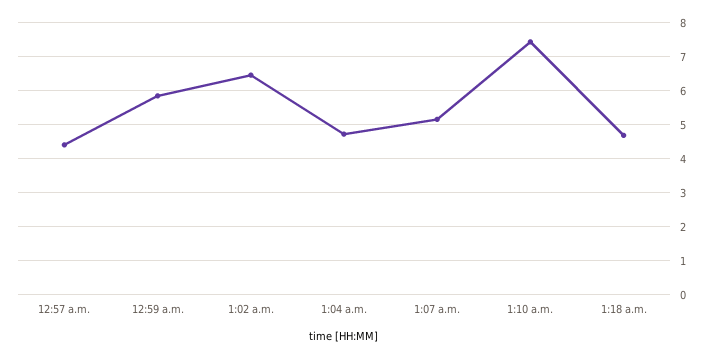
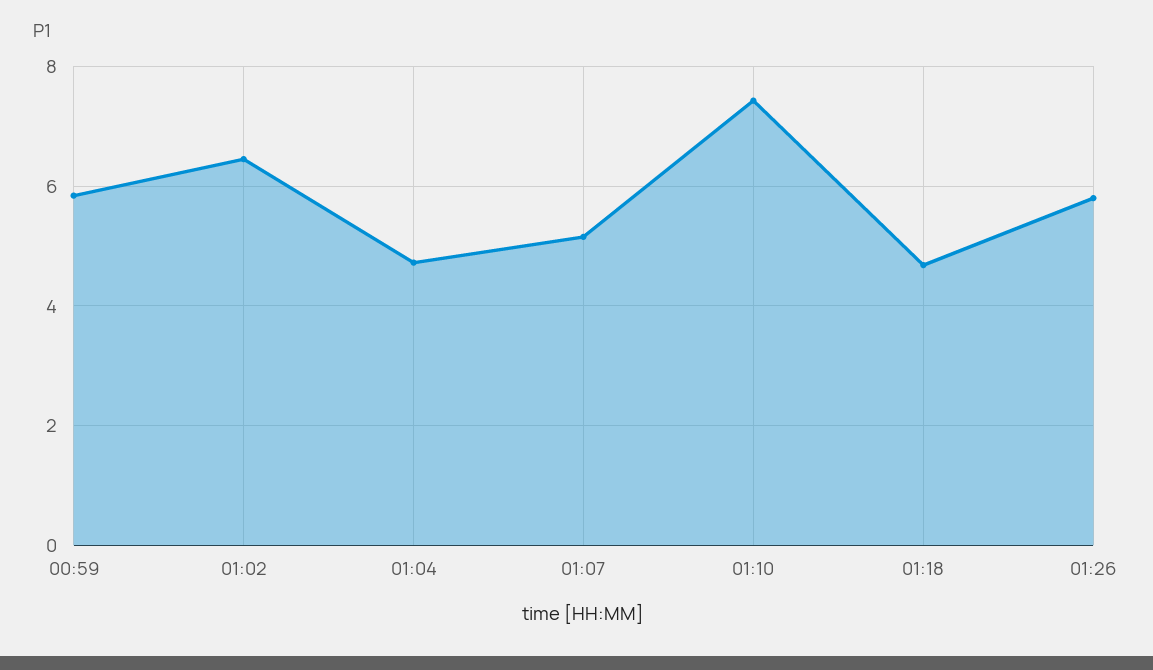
12:57 a.m.: 4.4 -> none
01:26: none -> 5.8

